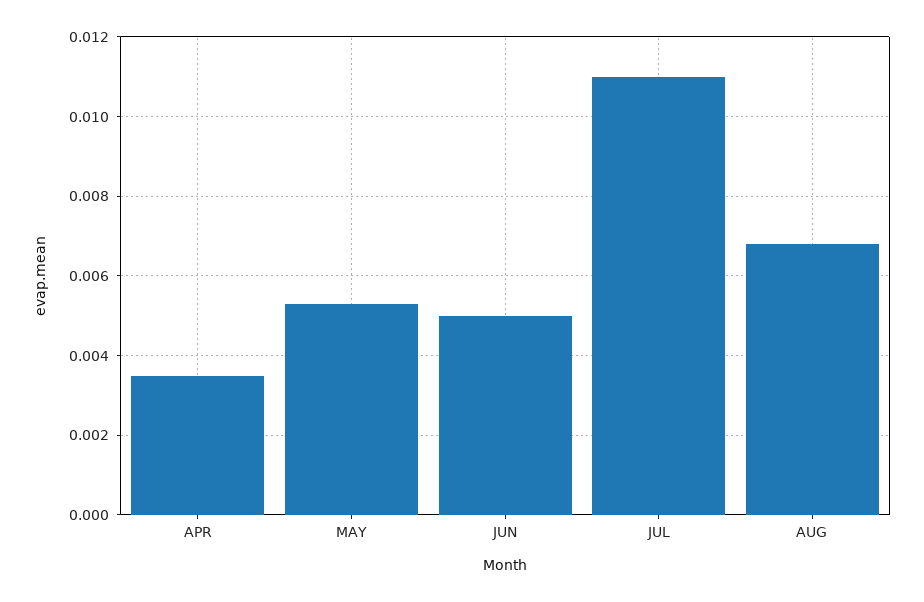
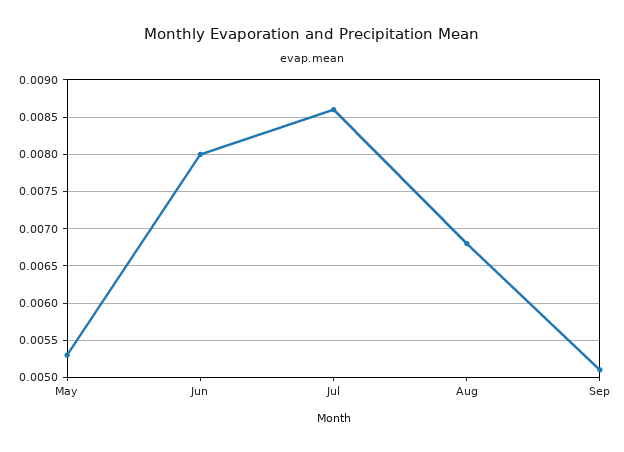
APR: 0.0035 -> none
JUN: 0.005 -> 0.008
JUL: 0.011 -> 0.0086
Sep: none -> 0.0051

